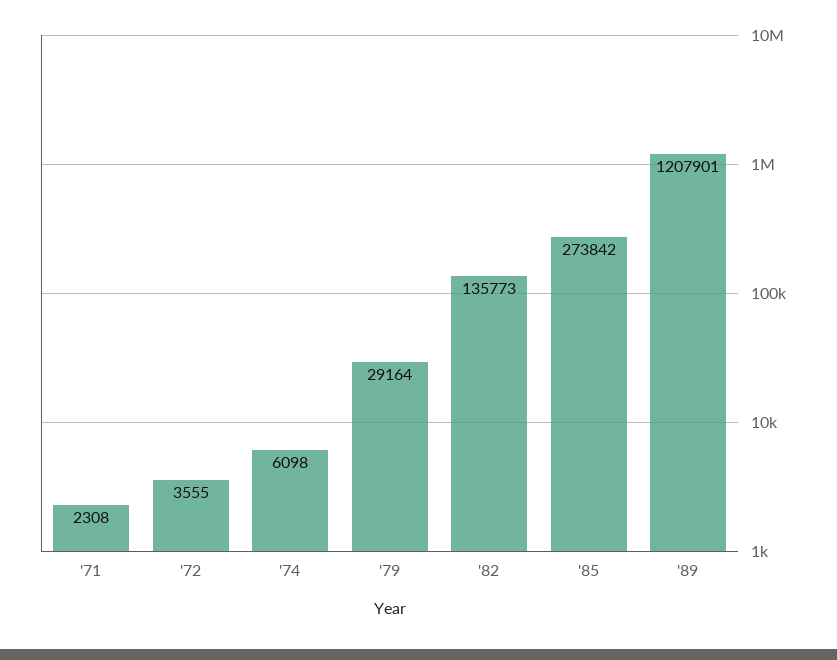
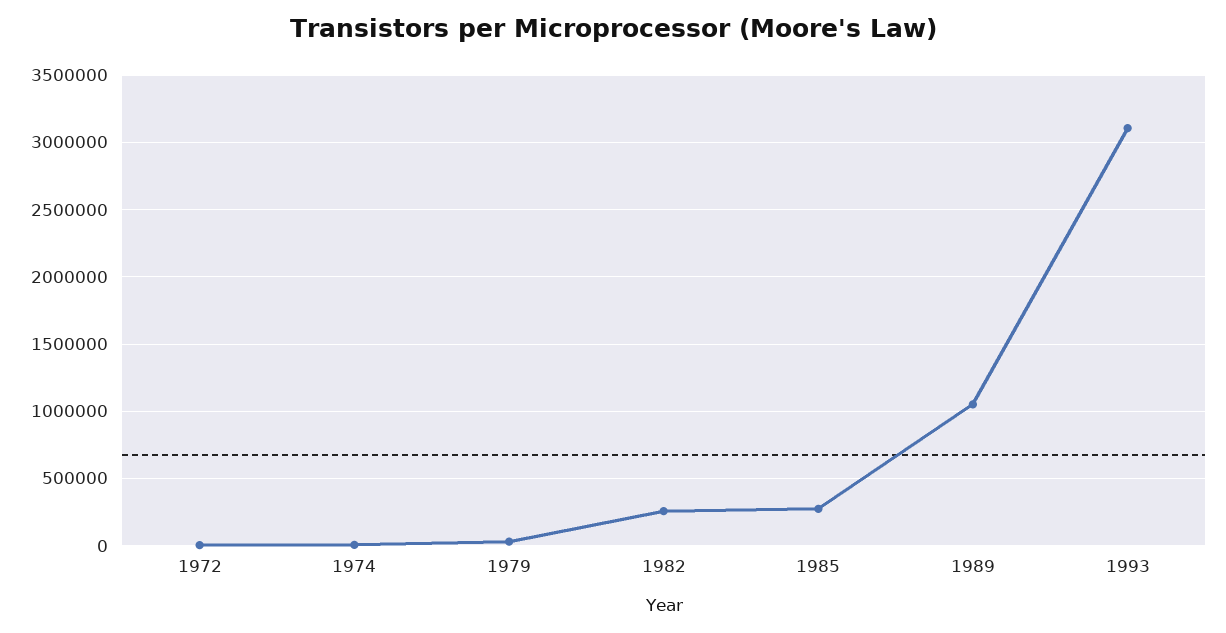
'71: 2308 -> none
'82: 135773 -> 250000
'89: 1207901 -> 1050000
1993: none -> 3100000

